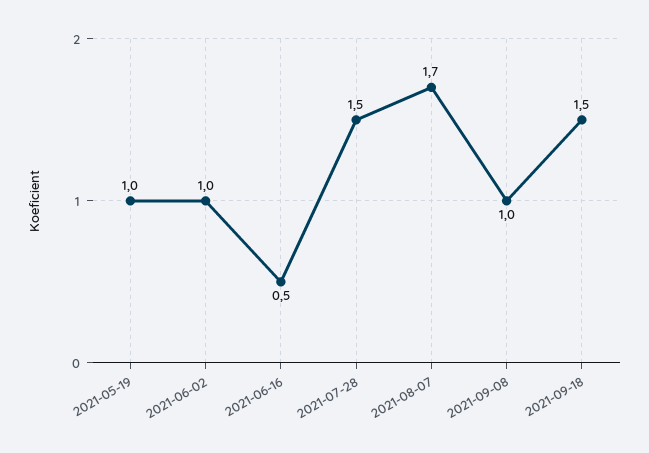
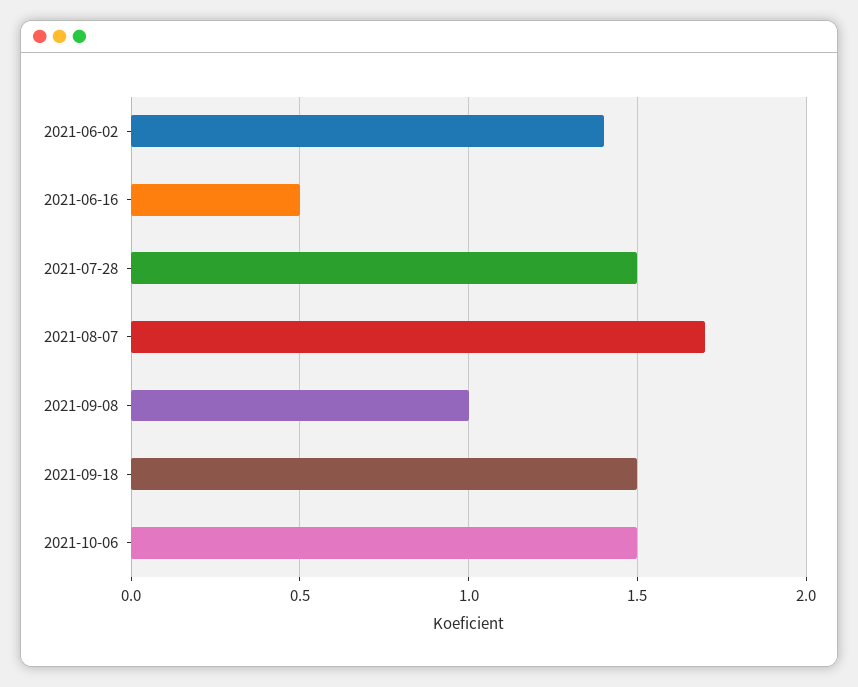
2021-05-19: 1 -> none
2021-06-02: 1 -> 1.4
2021-10-06: none -> 1.5

